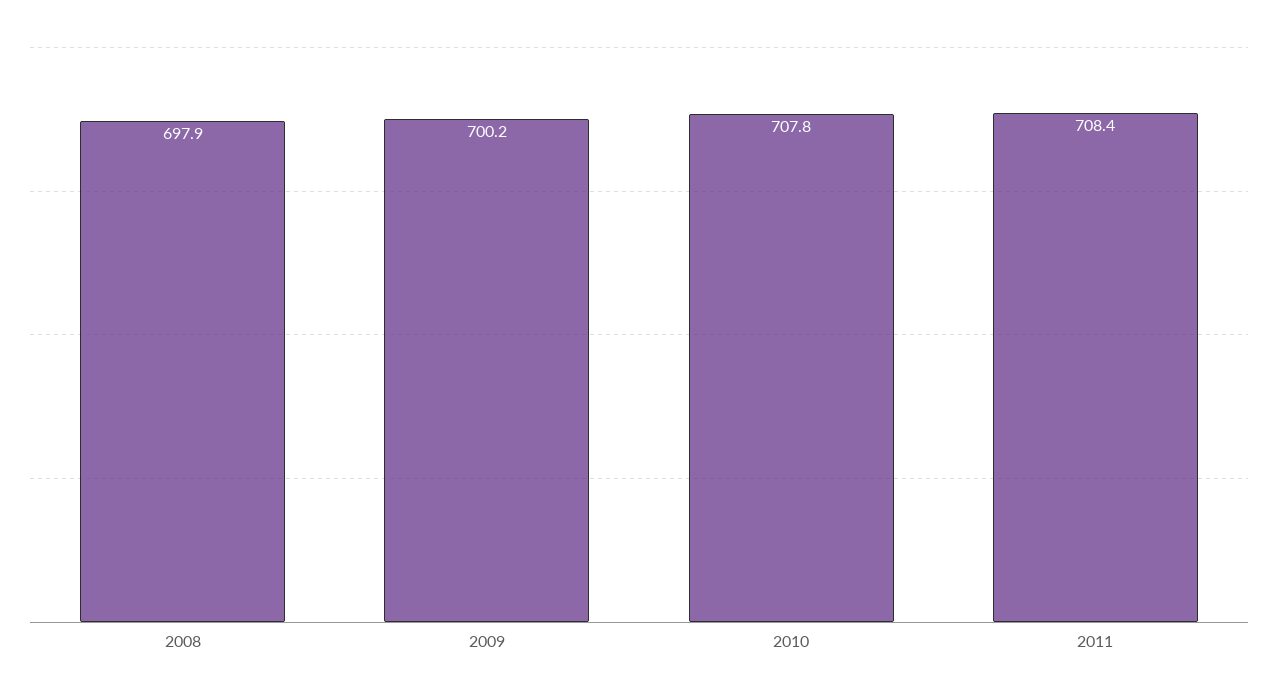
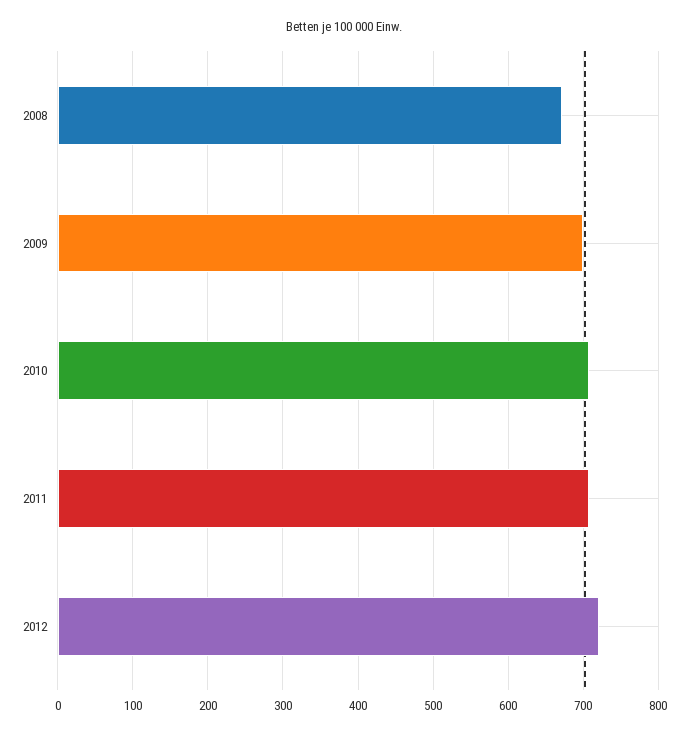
2008: 697.9 -> 670
2012: none -> 720

